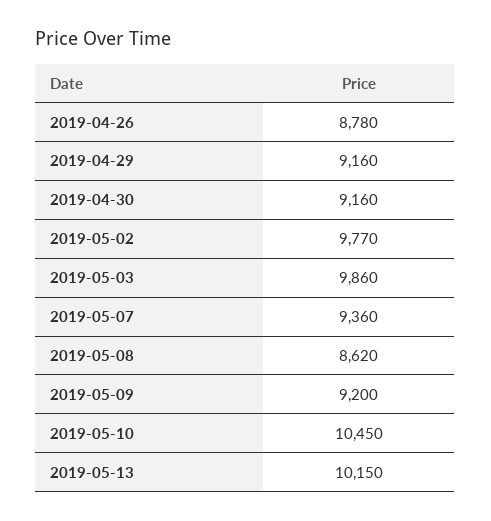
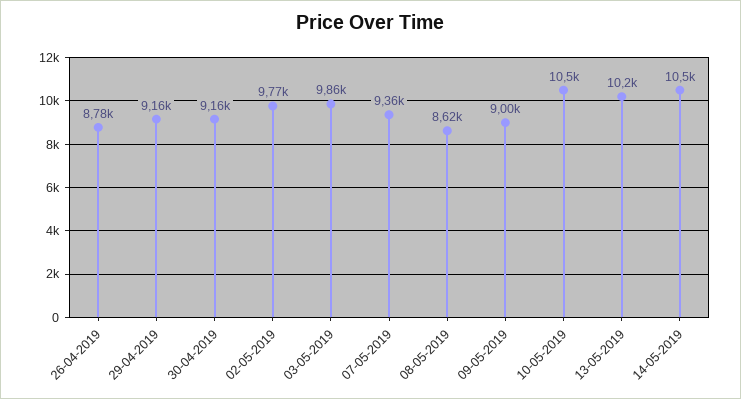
2019-05-09: 9200 -> 9000
14-05-2019: none -> 10500

